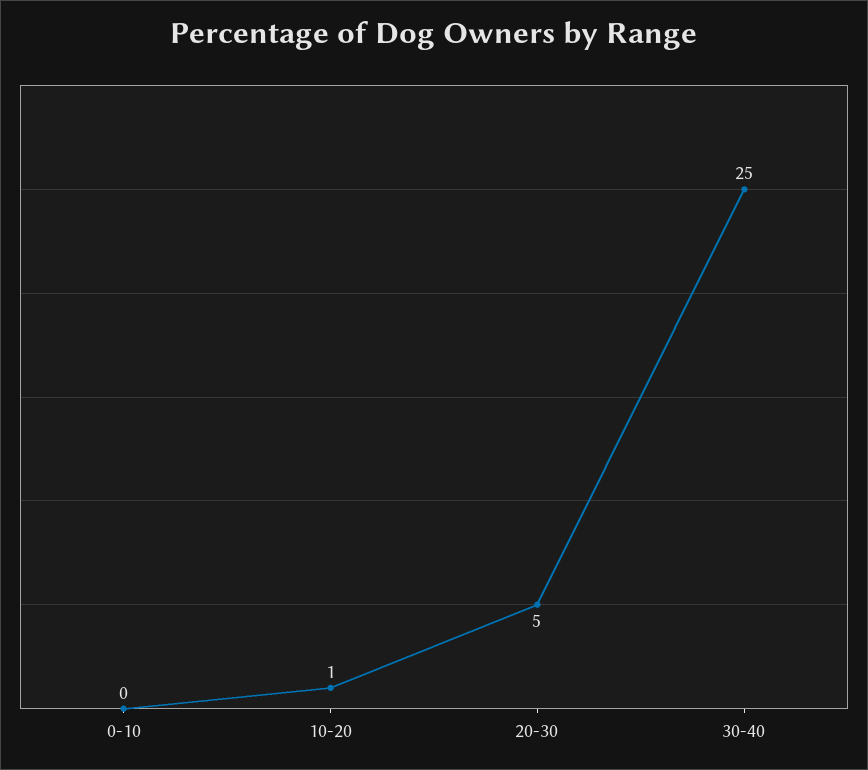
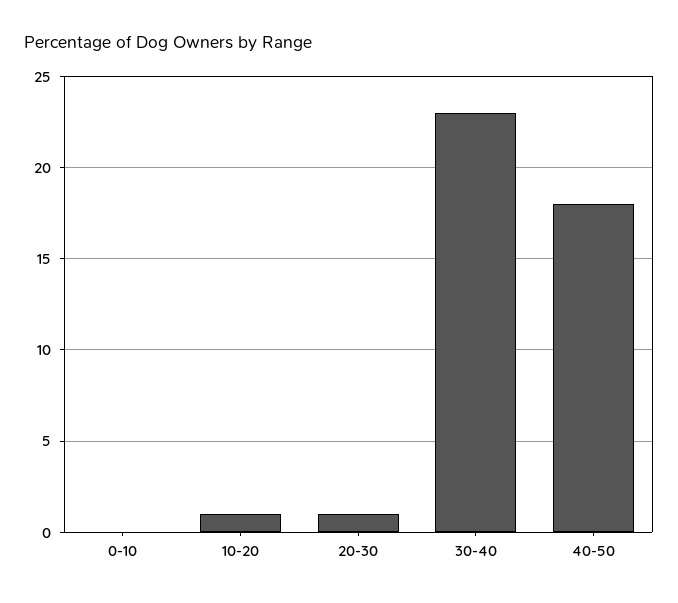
20-30: 5 -> 1
30-40: 25 -> 23
40-50: none -> 18

